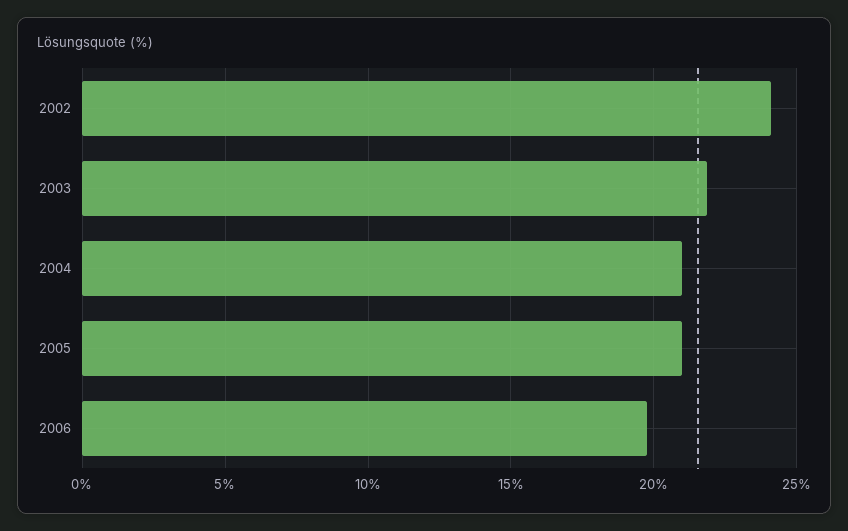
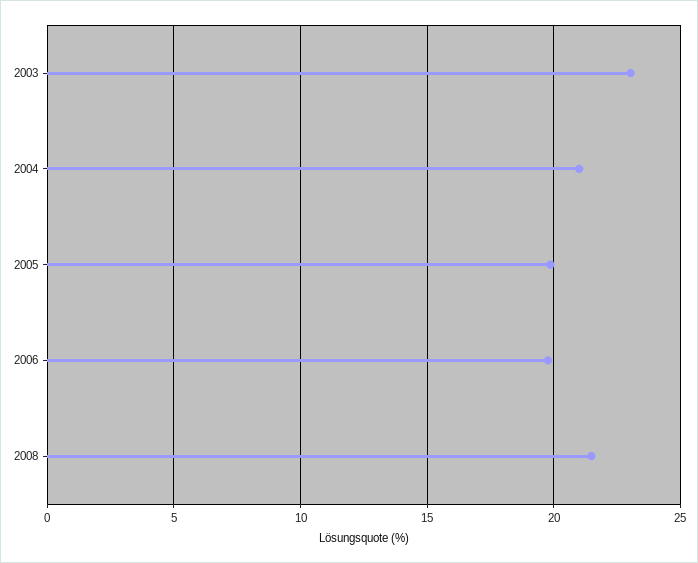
2002: 24 -> none
2003: 22 -> 23
2005: 21 -> 20
2008: none -> 21.5

